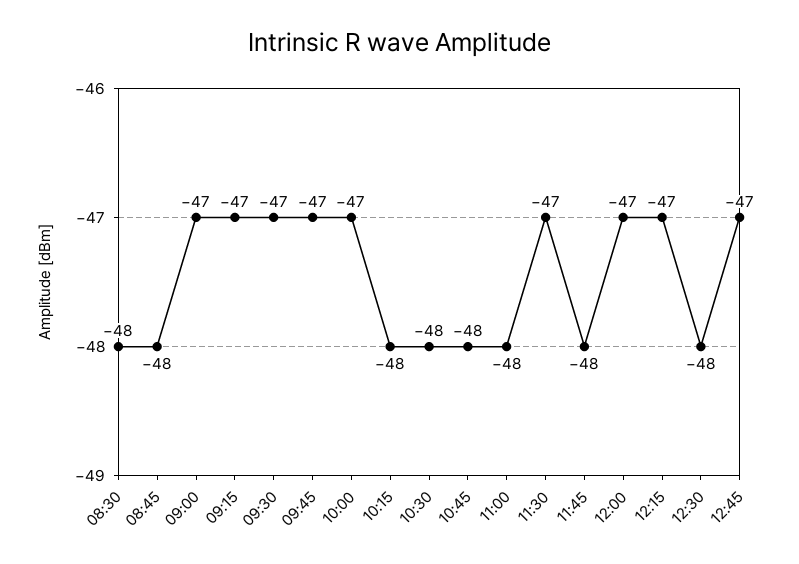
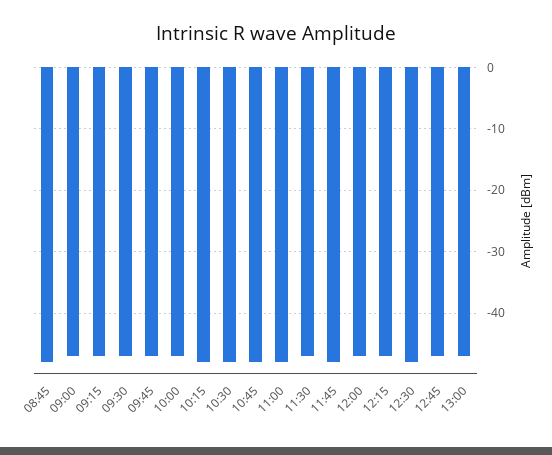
08:30: -48 -> none
13:00: none -> -47

